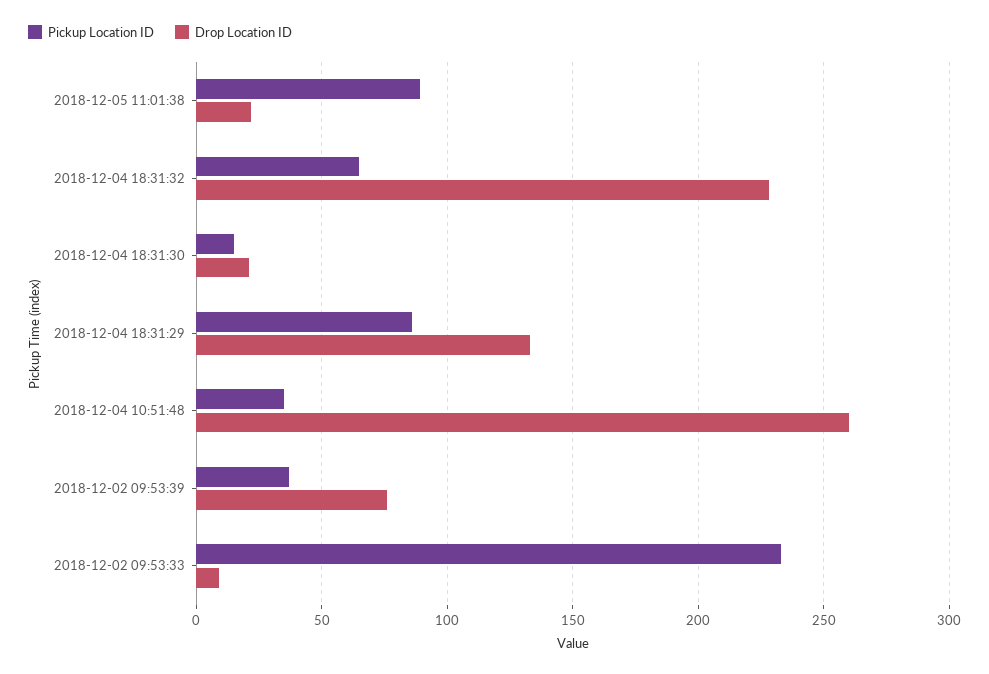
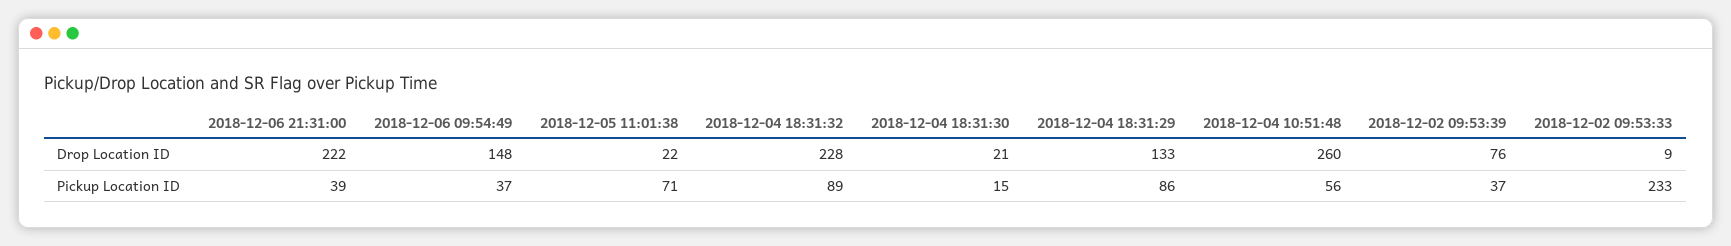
Pickup Location ID, 2018-12-05 11:01:38: 90 -> 71
Pickup Location ID, 2018-12-04 18:31:32: 65 -> 89
Pickup Location ID, 2018-12-04 10:51:48: 35 -> 56
Drop Location ID, 2018-12-06 21:31:00: none -> 222
Drop Location ID, 2018-12-06 09:54:49: none -> 148
Pickup Location ID, 2018-12-06 21:31:00: none -> 39
Pickup Location ID, 2018-12-06 09:54:49: none -> 37

